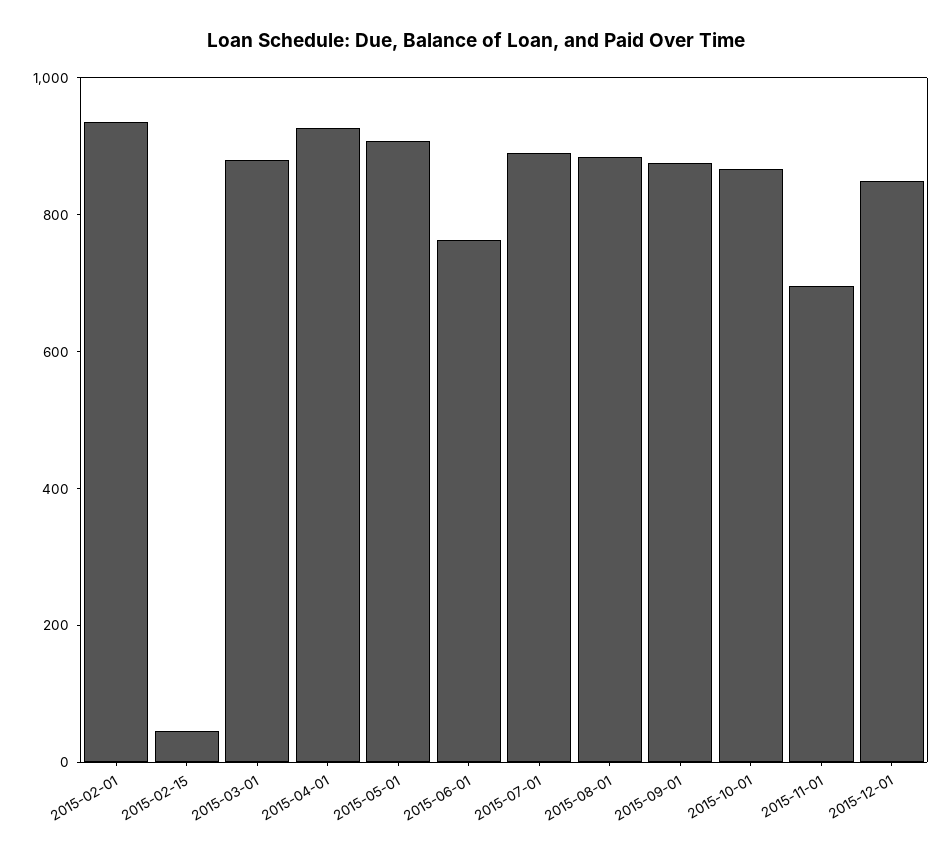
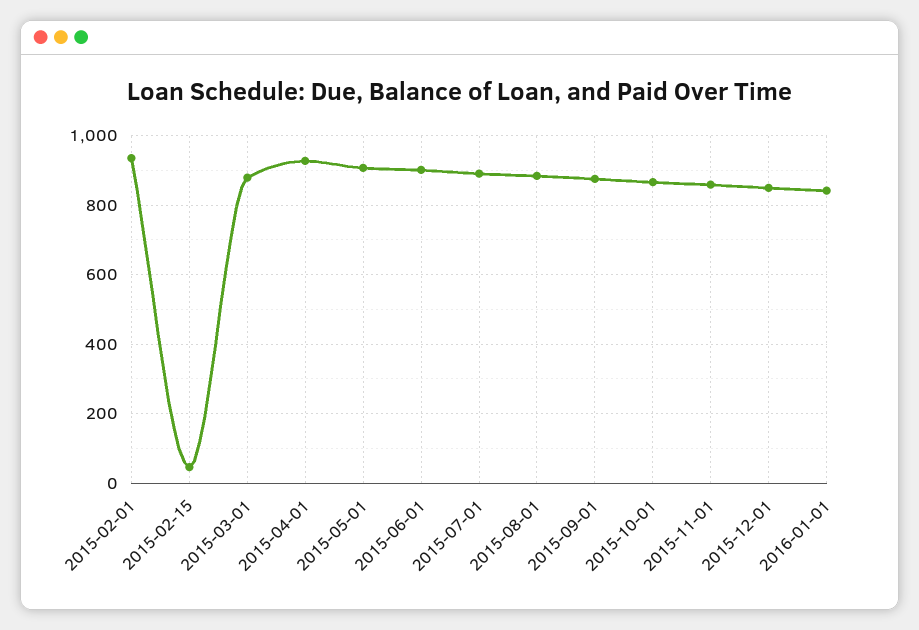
2015-06-01: 750 -> 900
2015-11-01: 700 -> 860
2016-01-01: none -> 840

